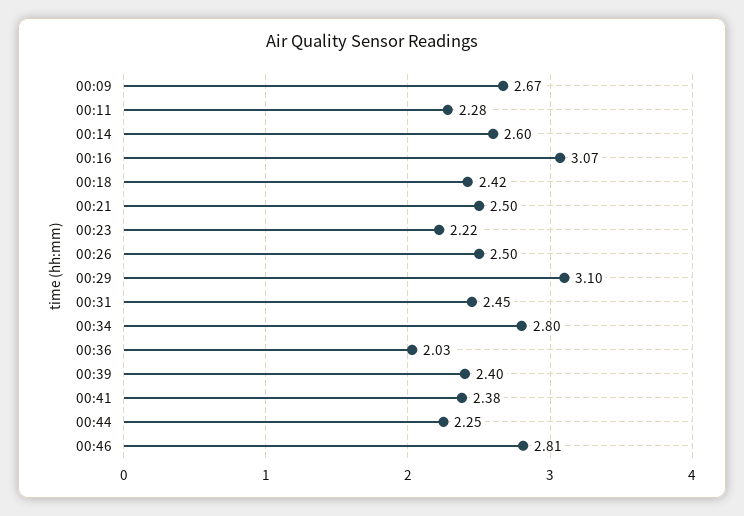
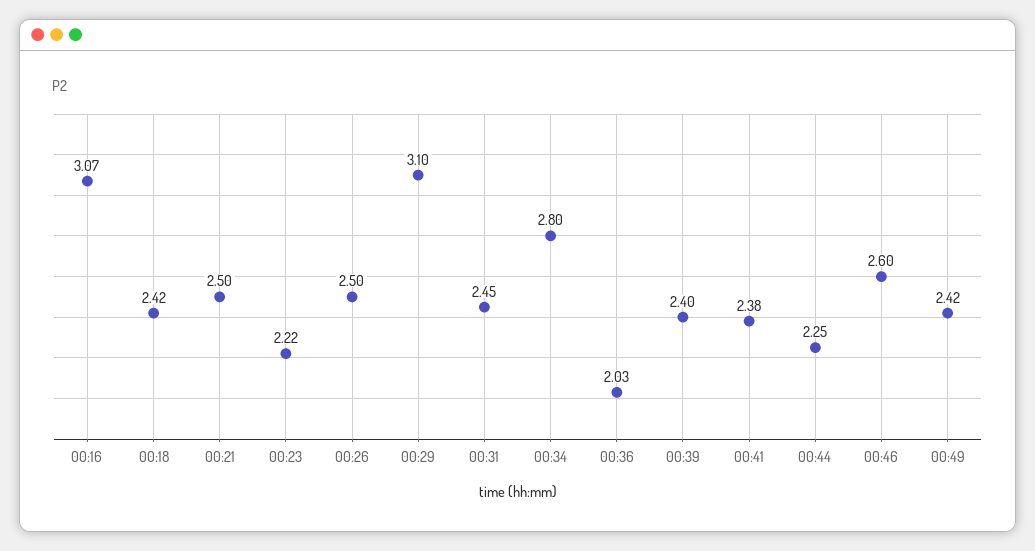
00:09: 2.67 -> none
00:11: 2.28 -> none
00:14: 2.6 -> none
00:46: 2.81 -> 2.6
00:49: none -> 2.42

